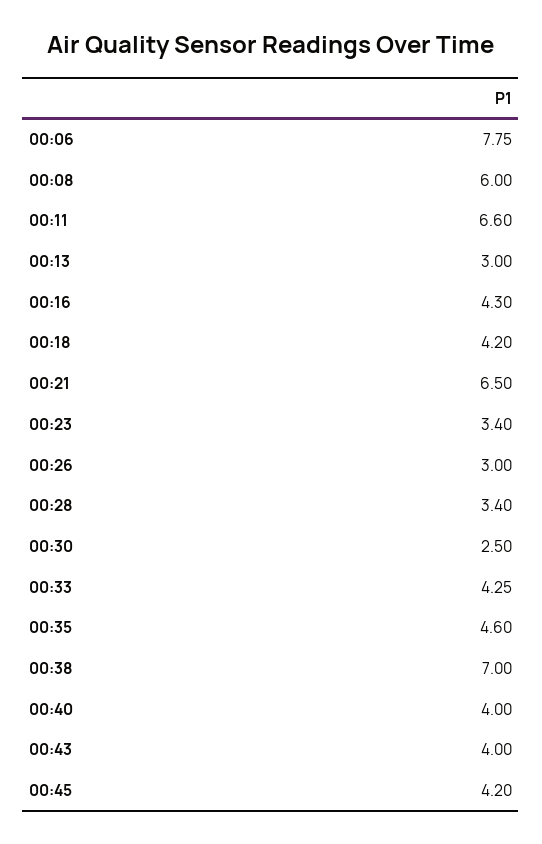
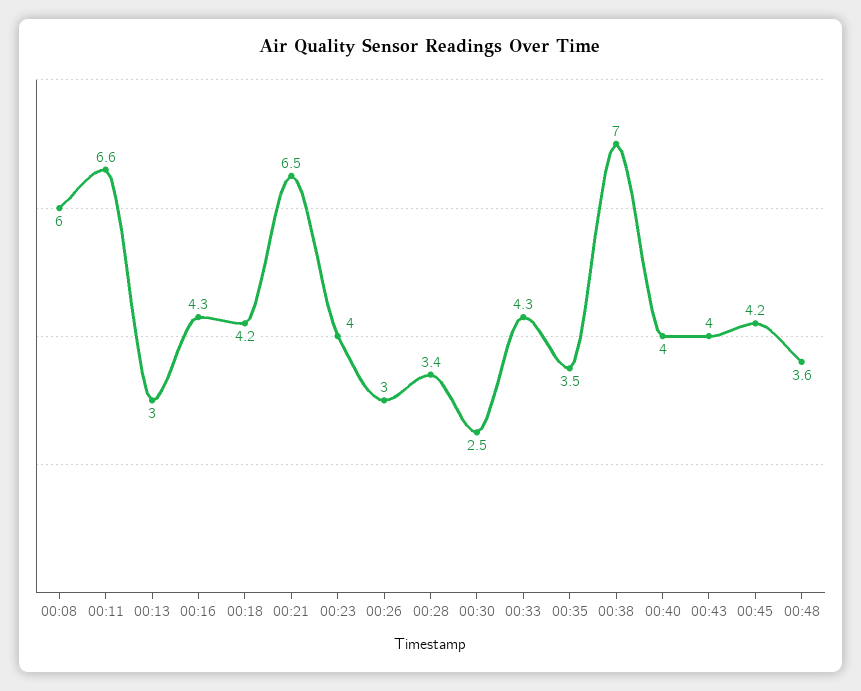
00:06: 7.75 -> none
00:23: 3.4 -> 4
00:35: 4.6 -> 3.5
00:48: none -> 3.6

